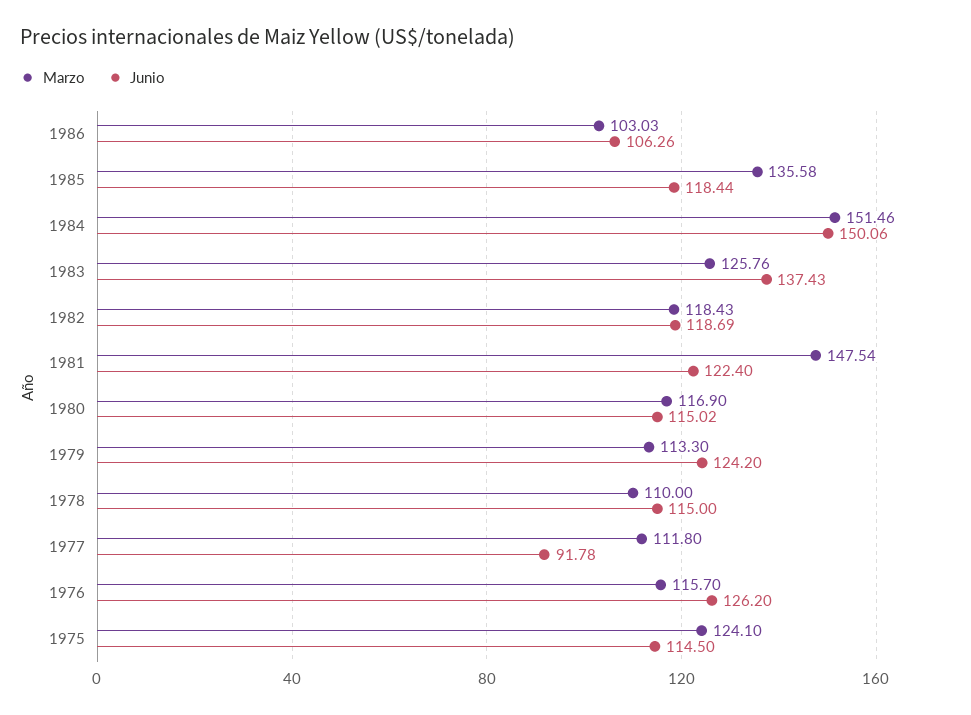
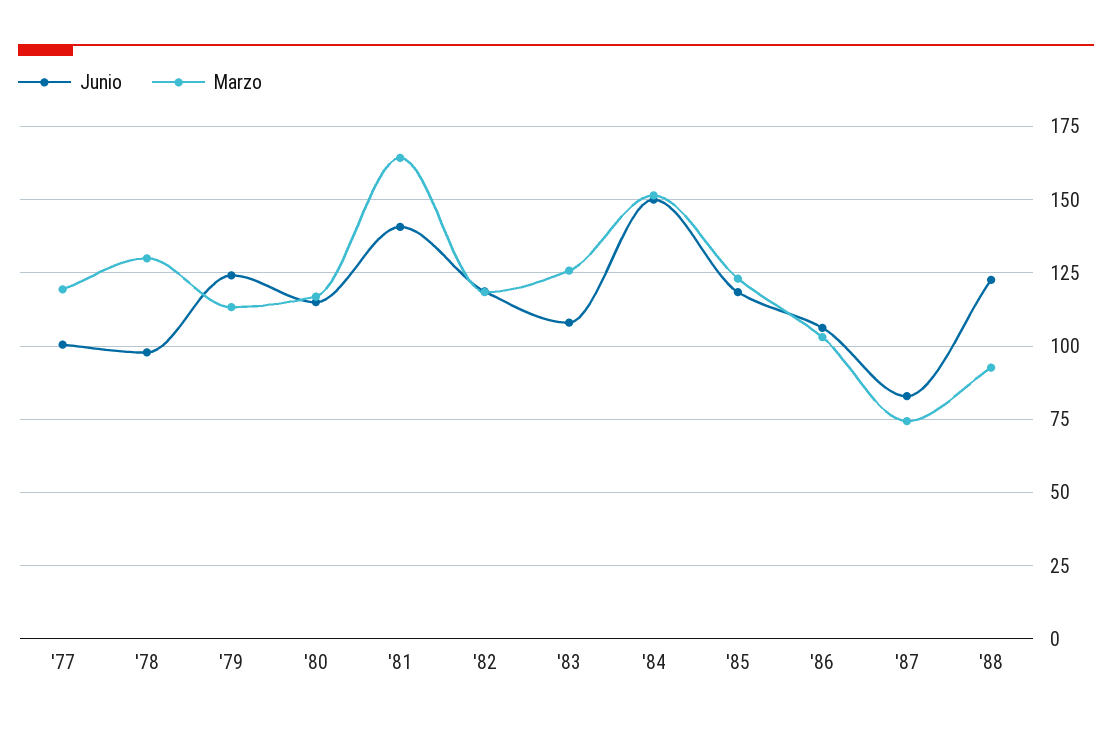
Marzo, 1985: 135.58 -> 122.5
Junio, 1983: 137.43 -> 107.5
Marzo, 1981: 147.54 -> 165
Junio, 1981: 122.4 -> 140
Marzo, 1978: 110 -> 130
Junio, 1978: 115 -> 97.5
Marzo, 1977: 111.8 -> 120
Junio, 1977: 91.78 -> 100
Marzo, 1976: 115.7 -> none
Junio, 1976: 126.2 -> none
Marzo, 1975: 124.1 -> none
Junio, 1975: 114.5 -> none
Junio, '87: none -> 82.5
Marzo, '87: none -> 75
Junio, '88: none -> 122.5
Marzo, '88: none -> 92.5

